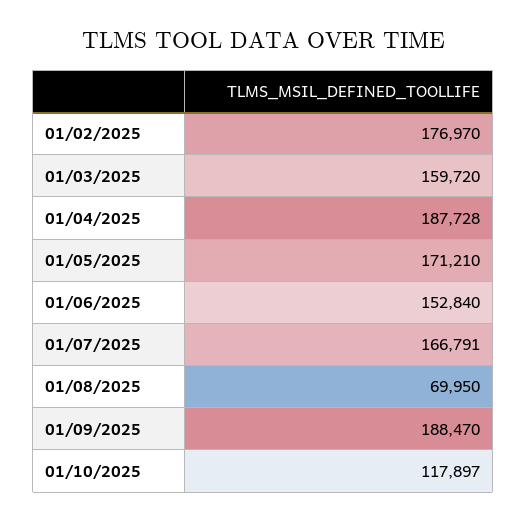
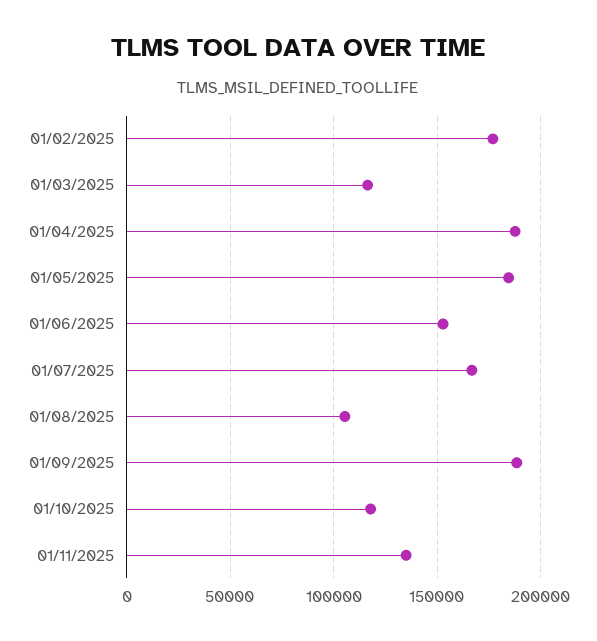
01/03/2025: 159720 -> 115000
01/05/2025: 171210 -> 185000
01/08/2025: 69950 -> 105000
01/11/2025: none -> 135000

